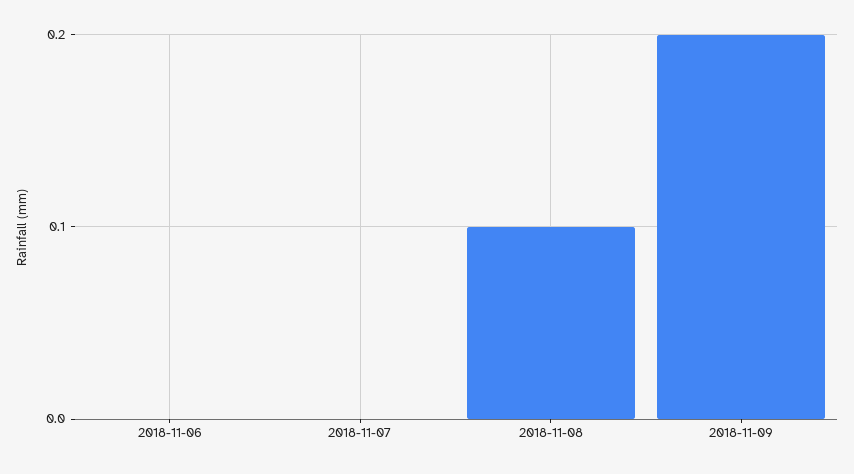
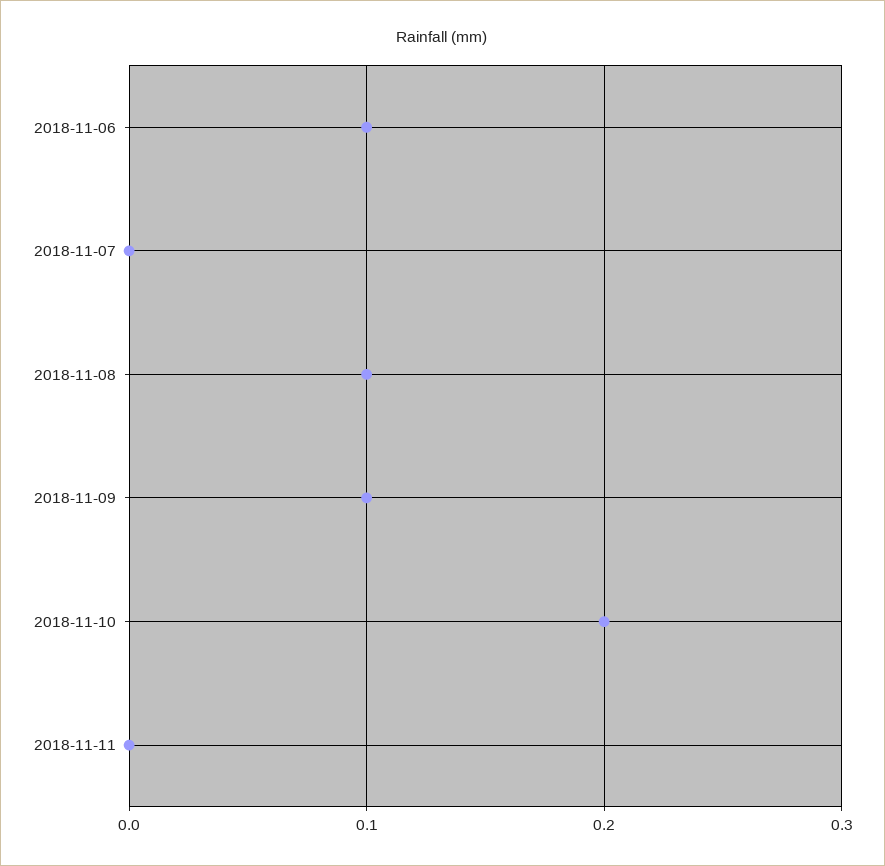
2018-11-06: 0 -> 0.1
2018-11-09: 0.2 -> 0.1
2018-11-10: none -> 0.2
2018-11-11: none -> 0

